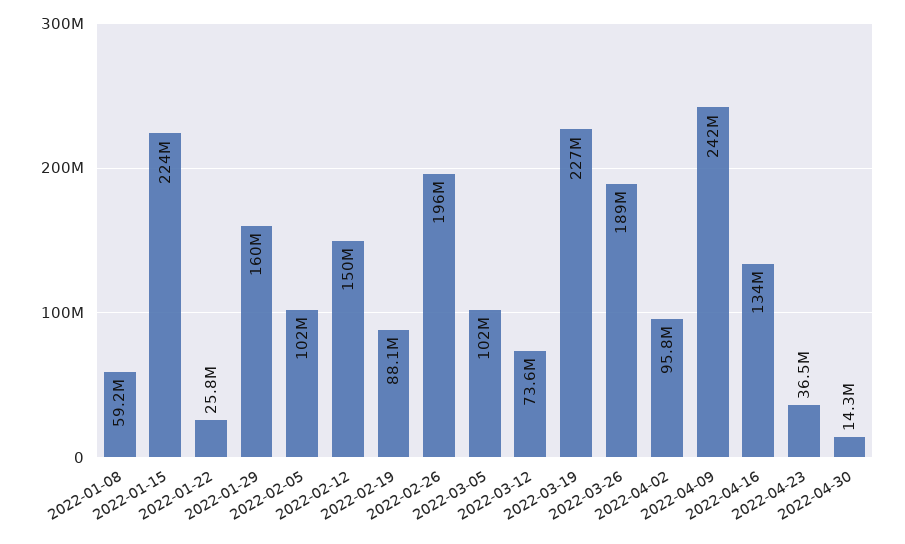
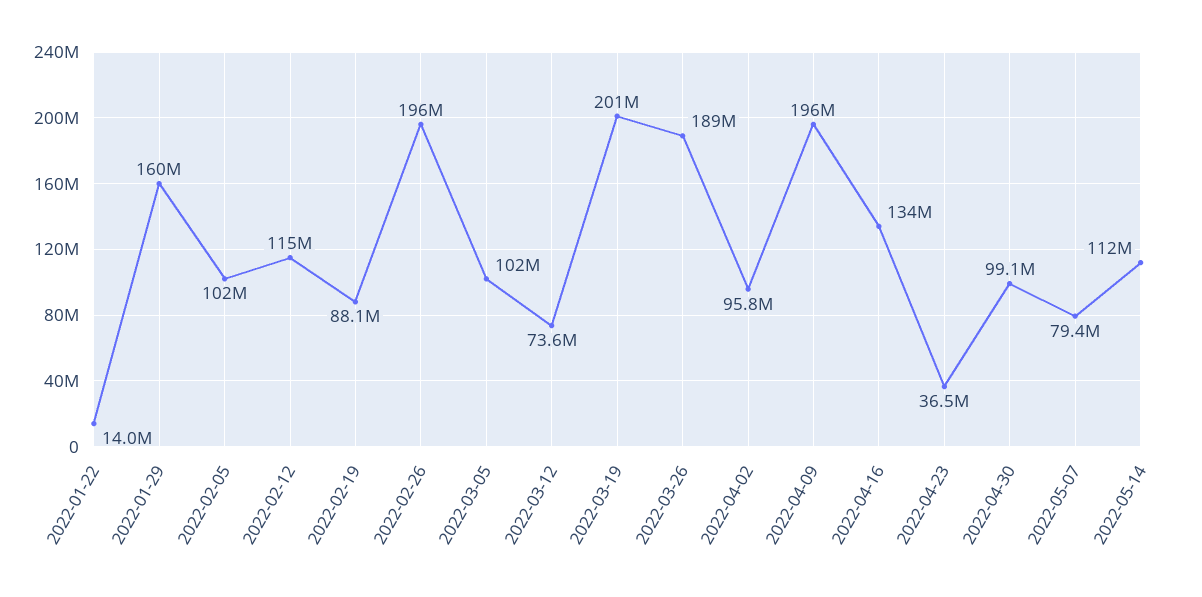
2022-01-08: 59200000 -> none
2022-01-15: 224000000 -> none
2022-01-22: 25800000 -> 14000000
2022-02-12: 150000000 -> 115000000
2022-03-19: 227000000 -> 201000000
2022-04-09: 242000000 -> 196000000
2022-04-30: 14300000 -> 99100000
2022-05-07: none -> 79400000
2022-05-14: none -> 112000000

